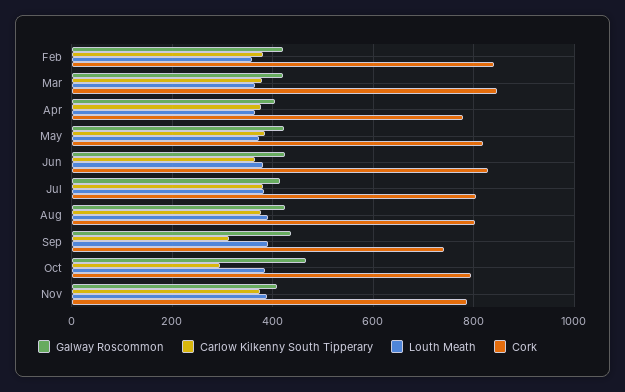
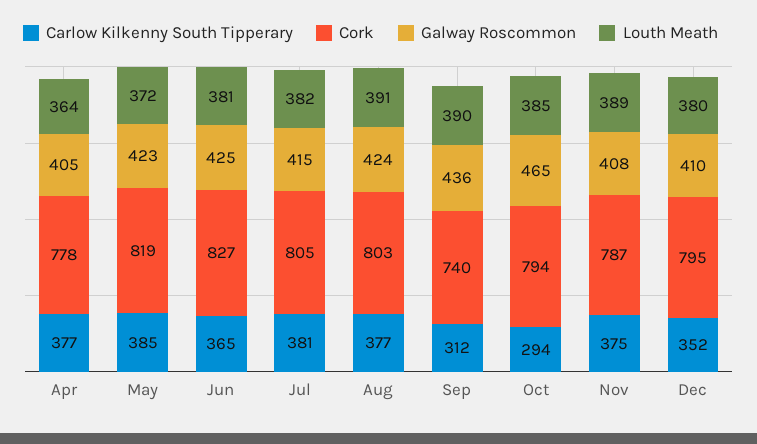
Galway Roscommon, Feb: 420 -> none
Carlow Kilkenny South Tipperary, Feb: 380 -> none
Louth Meath, Feb: 360 -> none
Cork, Feb: 840 -> none
Galway Roscommon, Mar: 420 -> none
Carlow Kilkenny South Tipperary, Mar: 380 -> none
Louth Meath, Mar: 360 -> none
Cork, Mar: 840 -> none
Carlow Kilkenny South Tipperary, Dec: none -> 352
Cork, Dec: none -> 795
Galway Roscommon, Dec: none -> 410
Louth Meath, Dec: none -> 380

